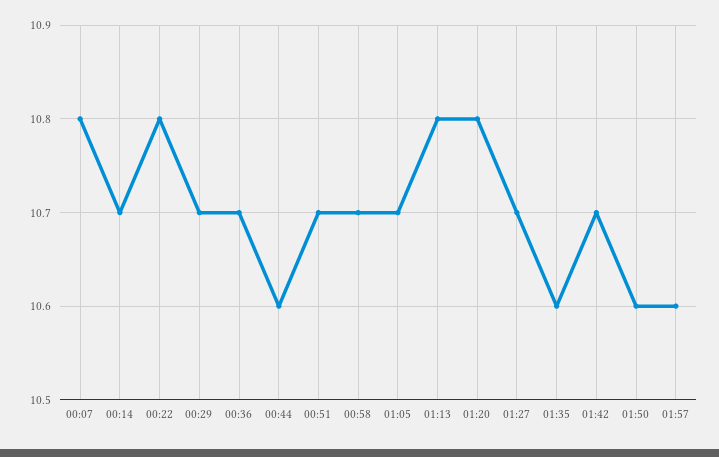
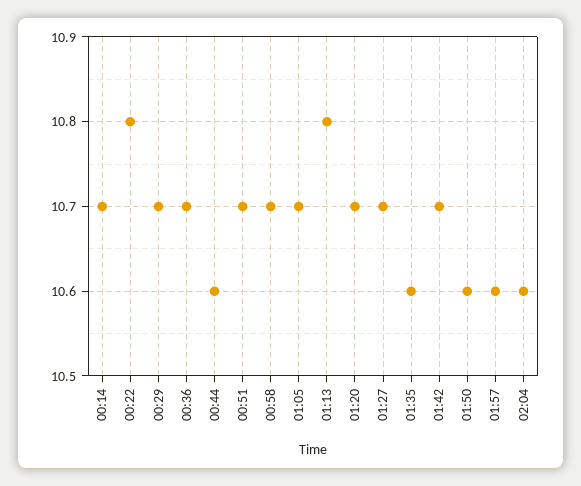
00:07: 10.8 -> none
01:20: 10.8 -> 10.7
02:04: none -> 10.6

